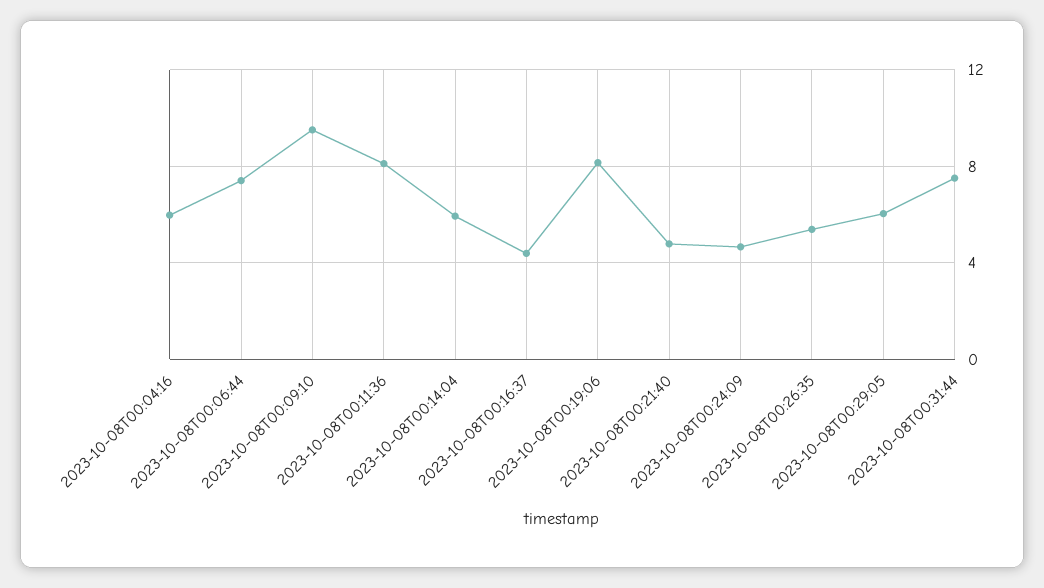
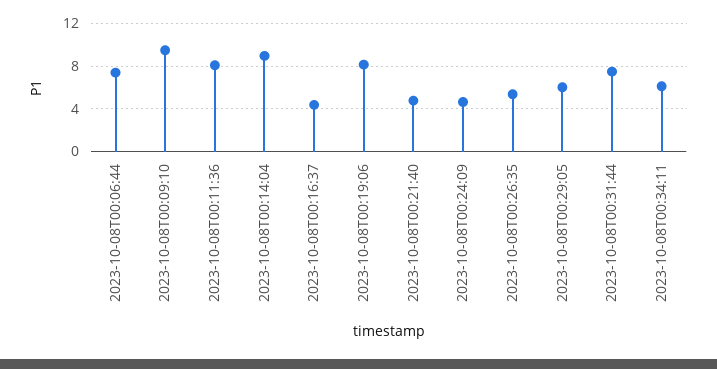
2023-10-08T00:04:16: 6 -> none
2023-10-08T00:14:04: 6 -> 9
2023-10-08T00:34:11: none -> 6

